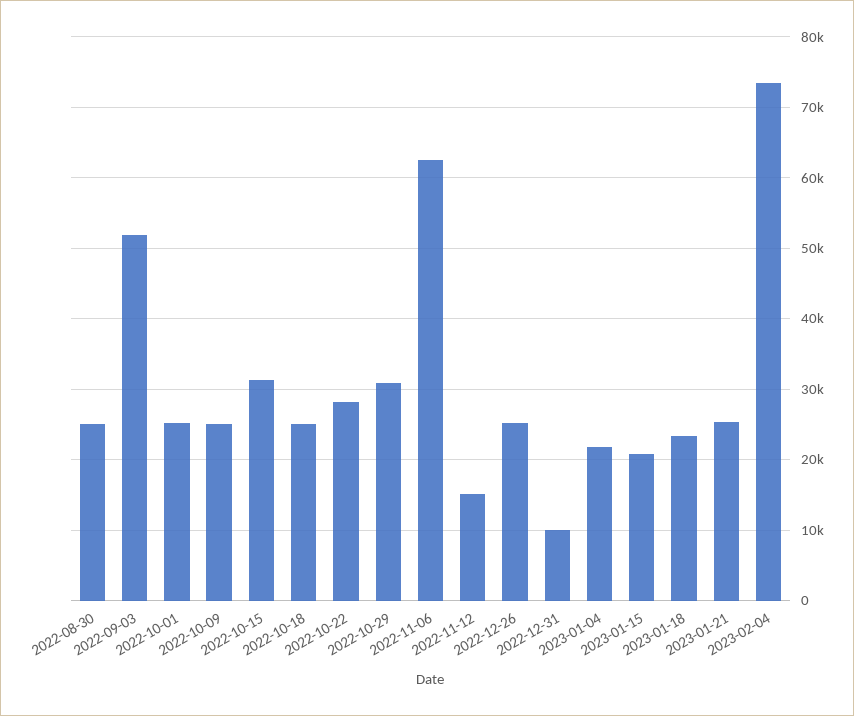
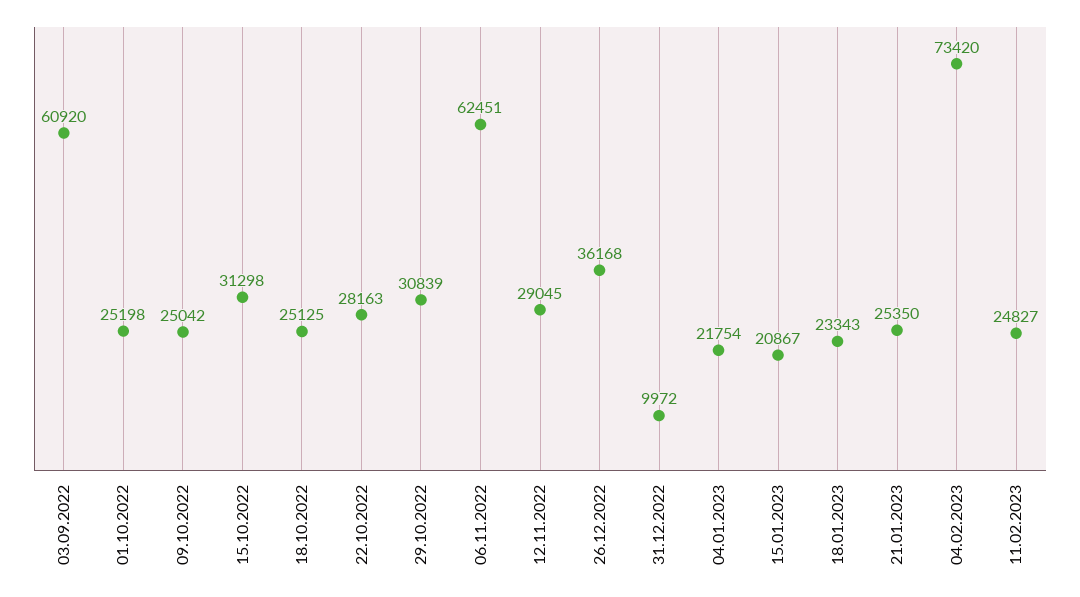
2022-08-30: 25000 -> none
2022-09-03: 52000 -> 60920
2022-11-12: 15000 -> 29045
2022-12-26: 25000 -> 36168
11.02.2023: none -> 24827

